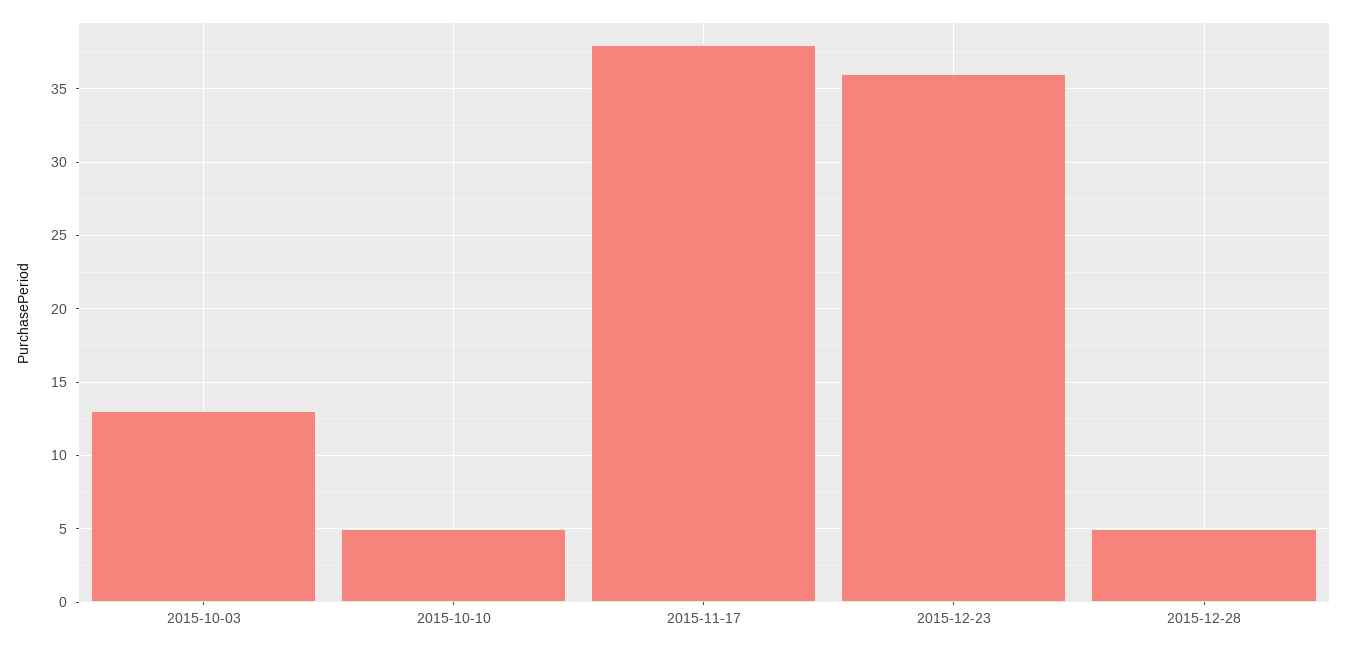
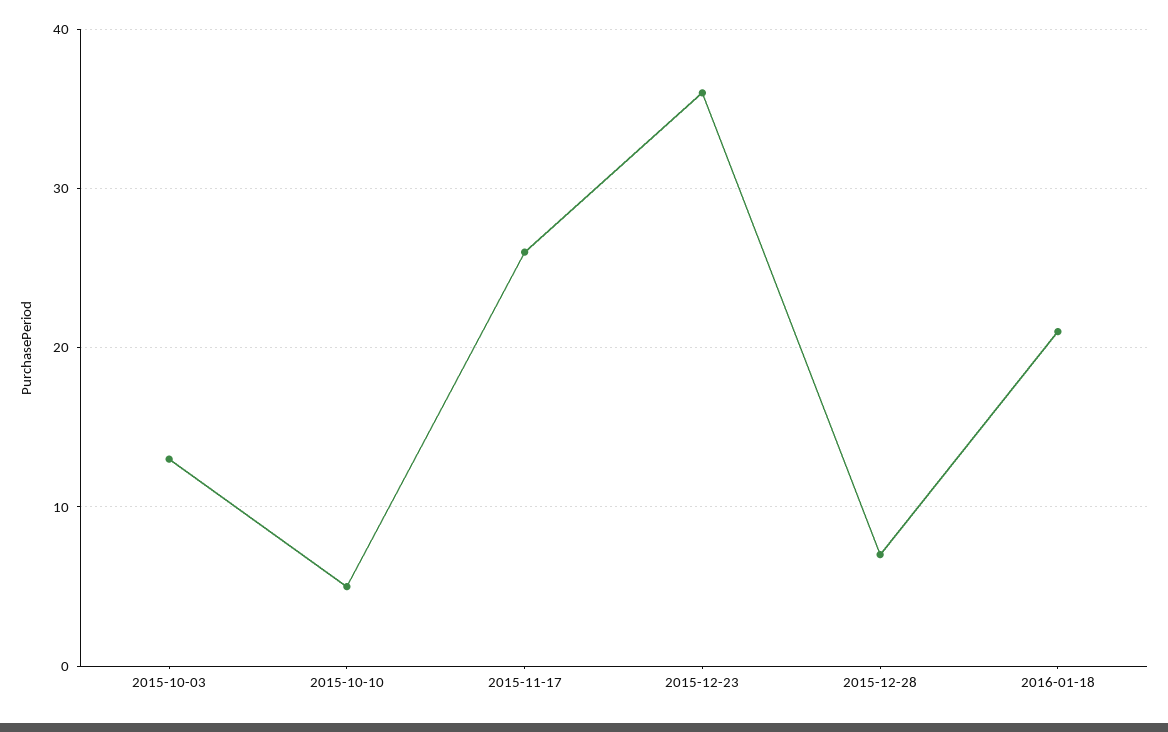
2015-11-17: 38 -> 26
2015-12-28: 5 -> 7
2016-01-18: none -> 21

